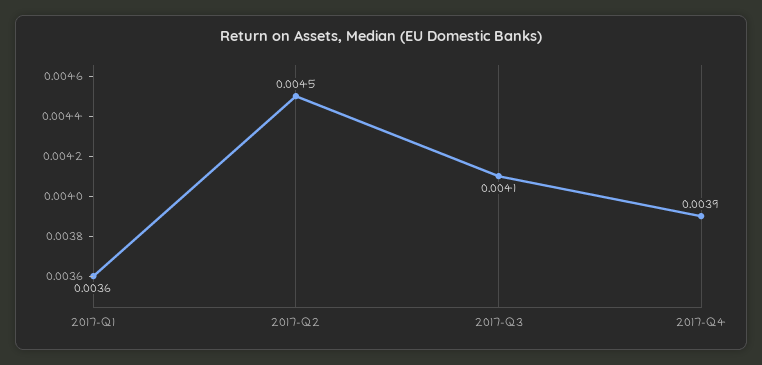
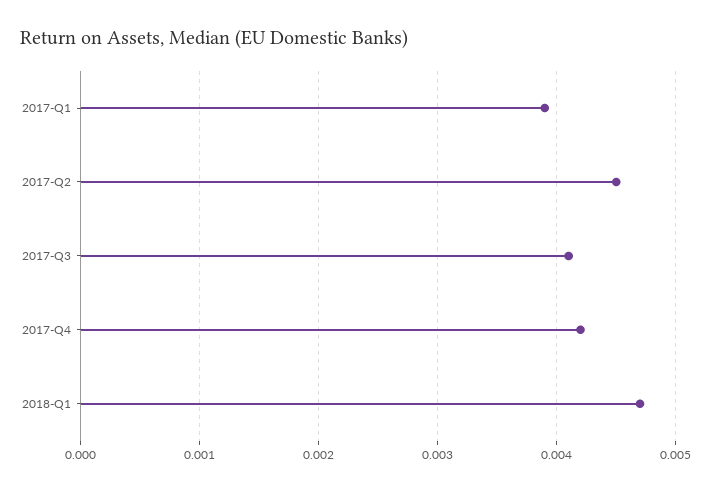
2017-Q1: 0.0036 -> 0.0039
2017-Q4: 0.0039 -> 0.0042
2018-Q1: none -> 0.0047

